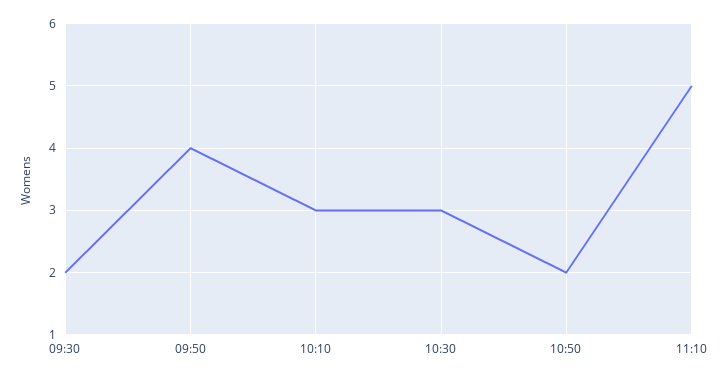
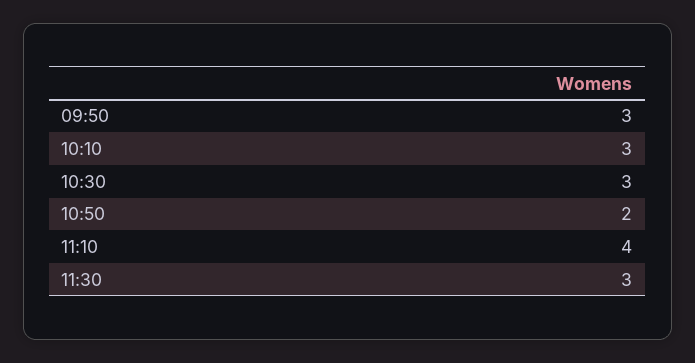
09:30: 2 -> none
09:50: 4 -> 3
11:10: 5 -> 4
11:30: none -> 3

